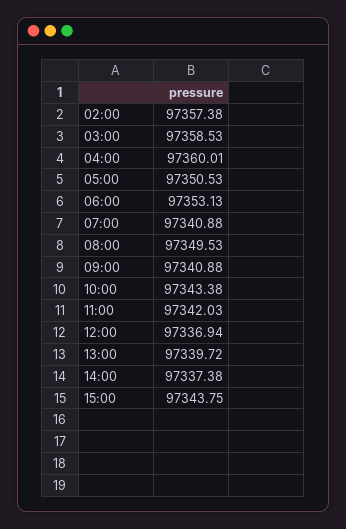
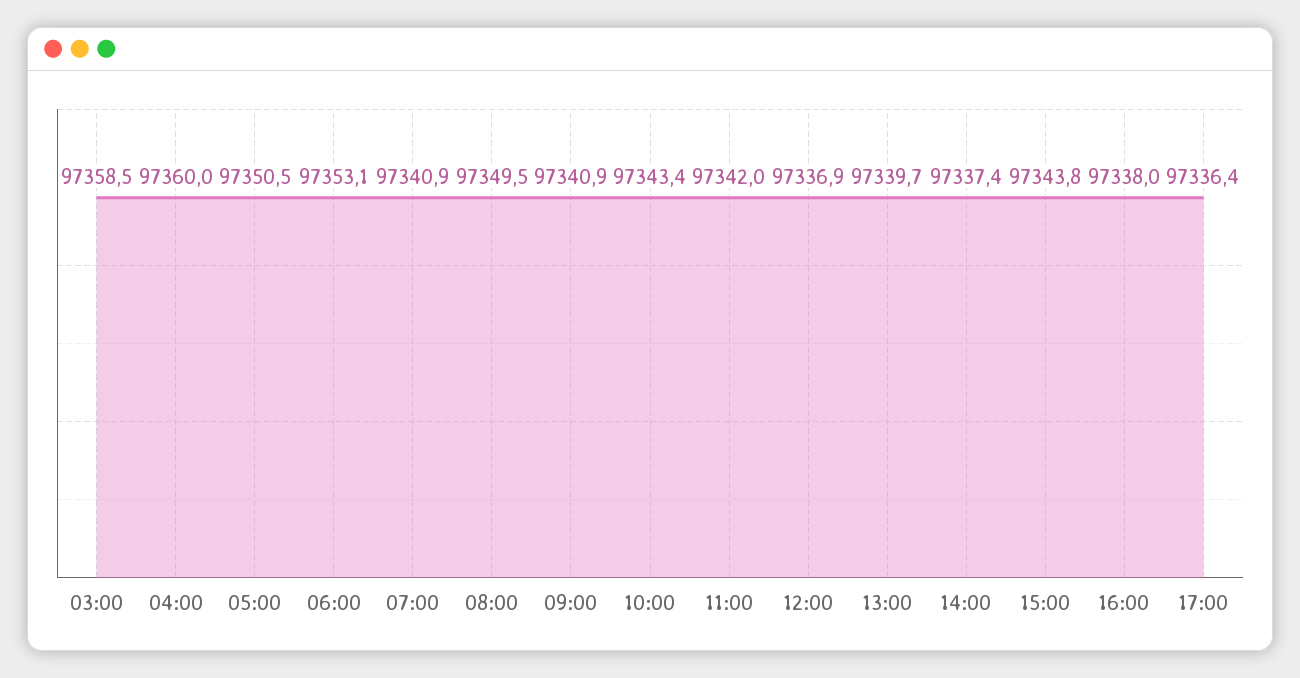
02:00: 97357.38 -> none
16:00: none -> 97338
17:00: none -> 97336.4

